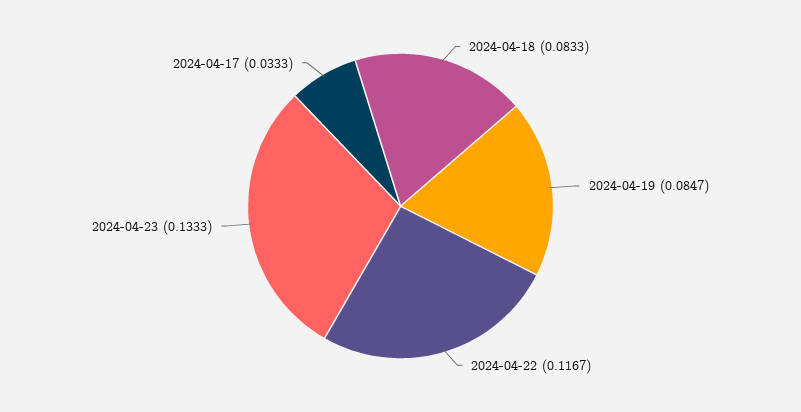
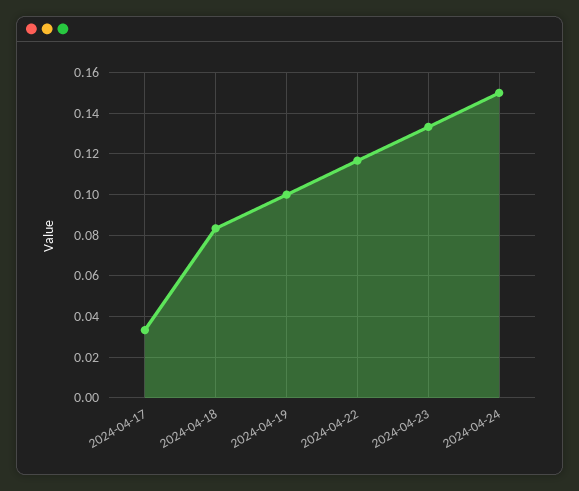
2024-04-19: 0.0847 -> 0.1
2024-04-24: none -> 0.15

